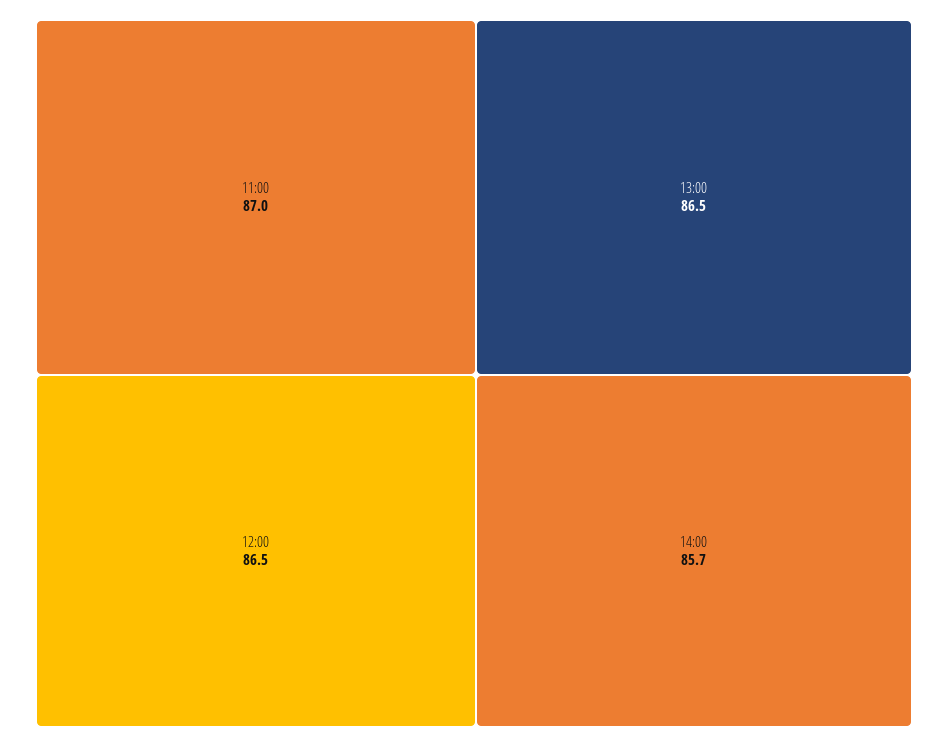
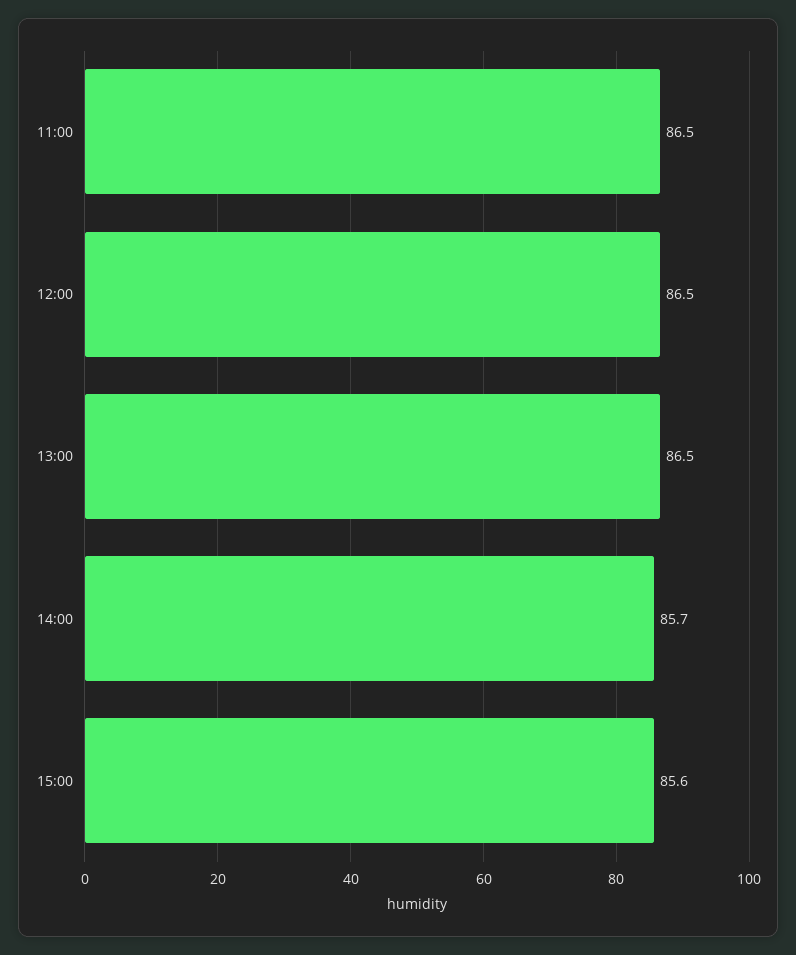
11:00: 87 -> 86.5
15:00: none -> 85.6

